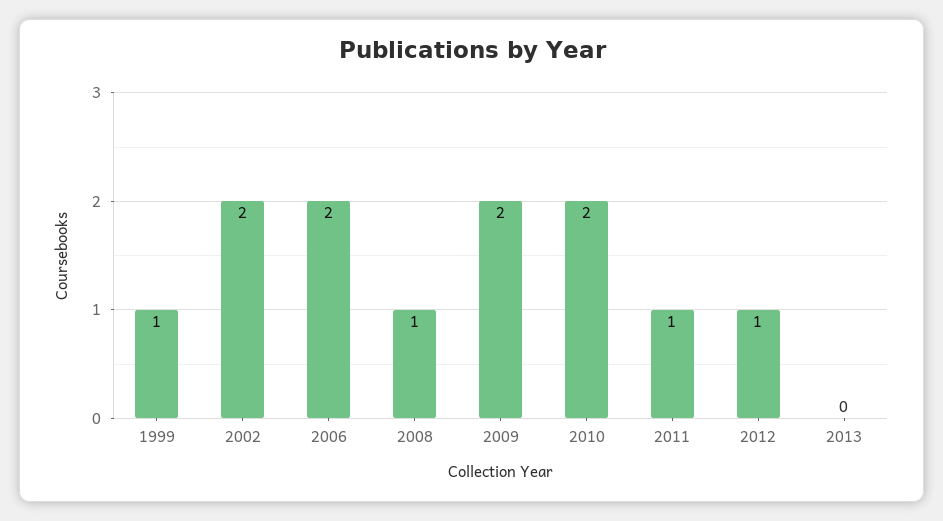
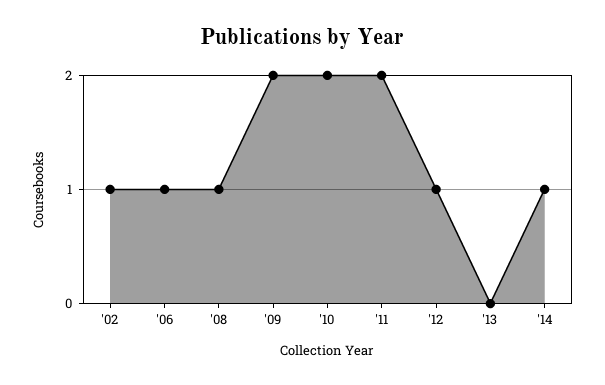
1999: 1 -> none
2002: 2 -> 1
2006: 2 -> 1
2011: 1 -> 2
'14: none -> 1

